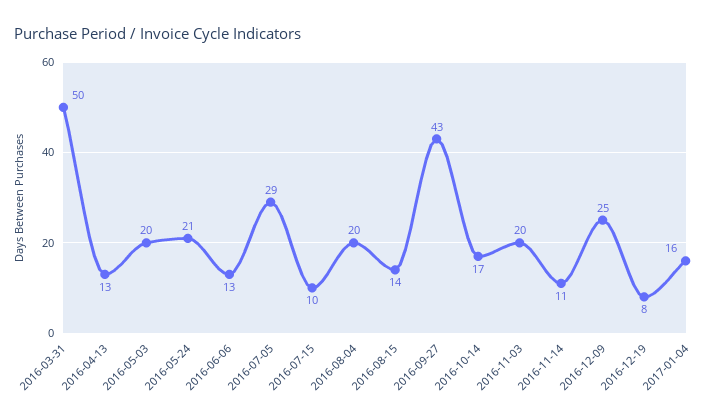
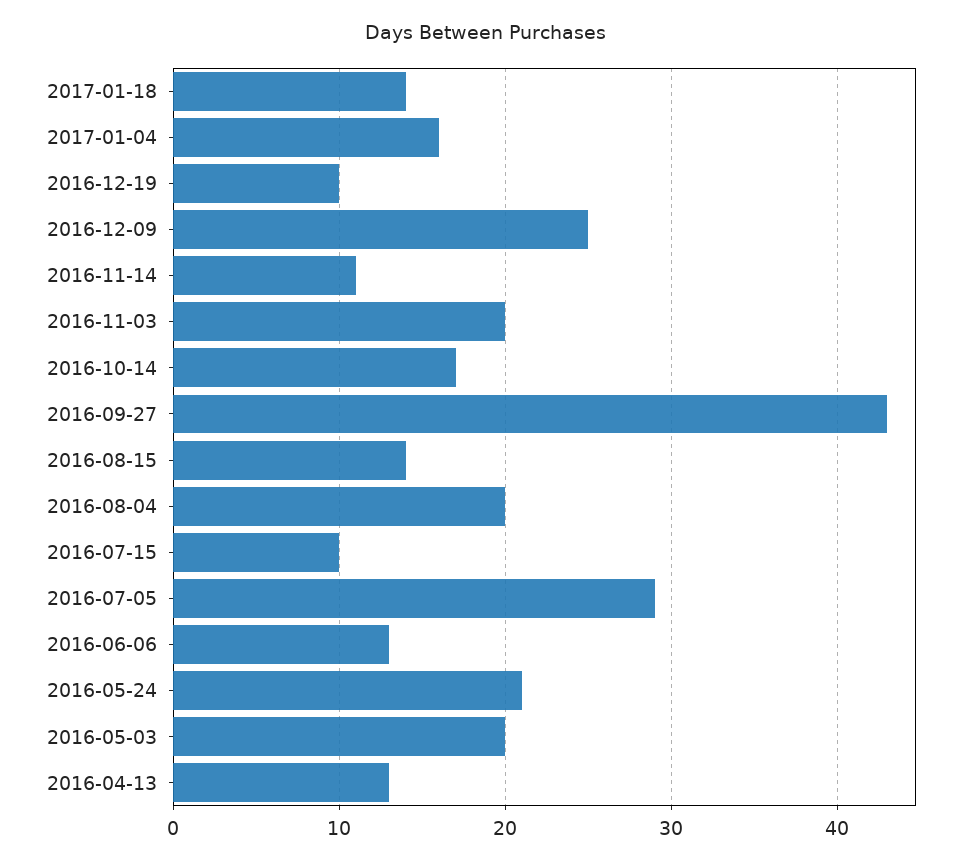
2016-03-31: 50 -> none
2016-12-19: 8 -> 10
2017-01-18: none -> 14

